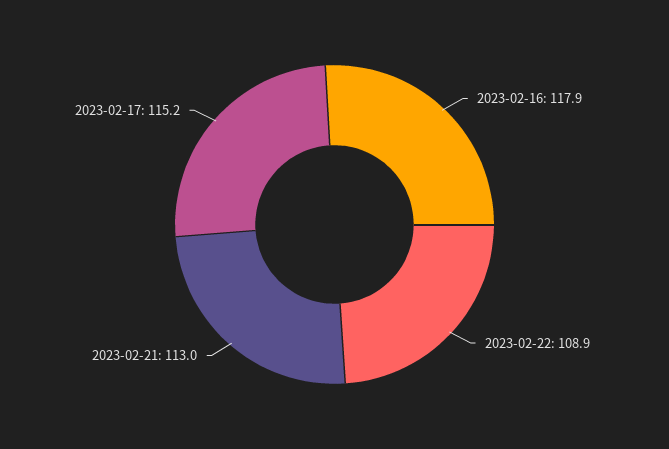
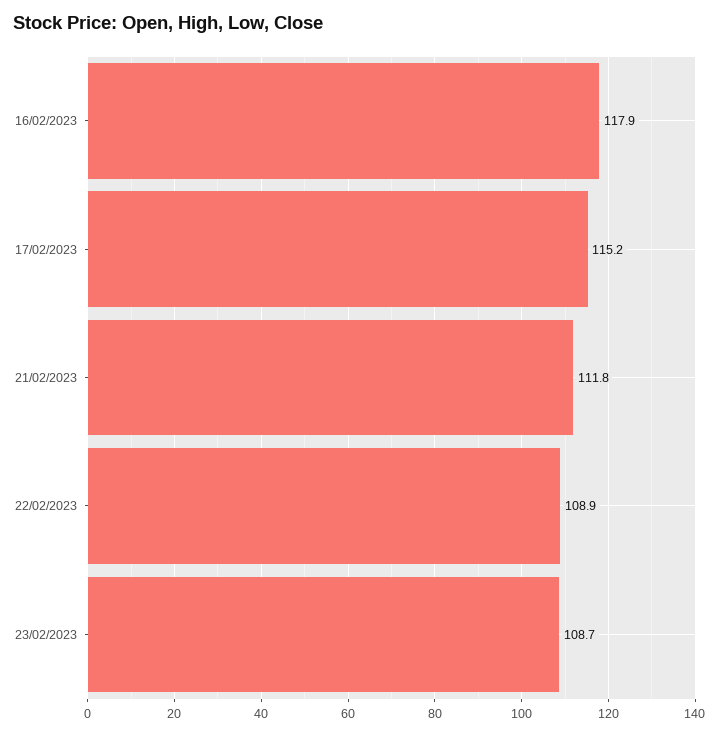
2023-02-21: 113 -> 111.8
23/02/2023: none -> 108.7

